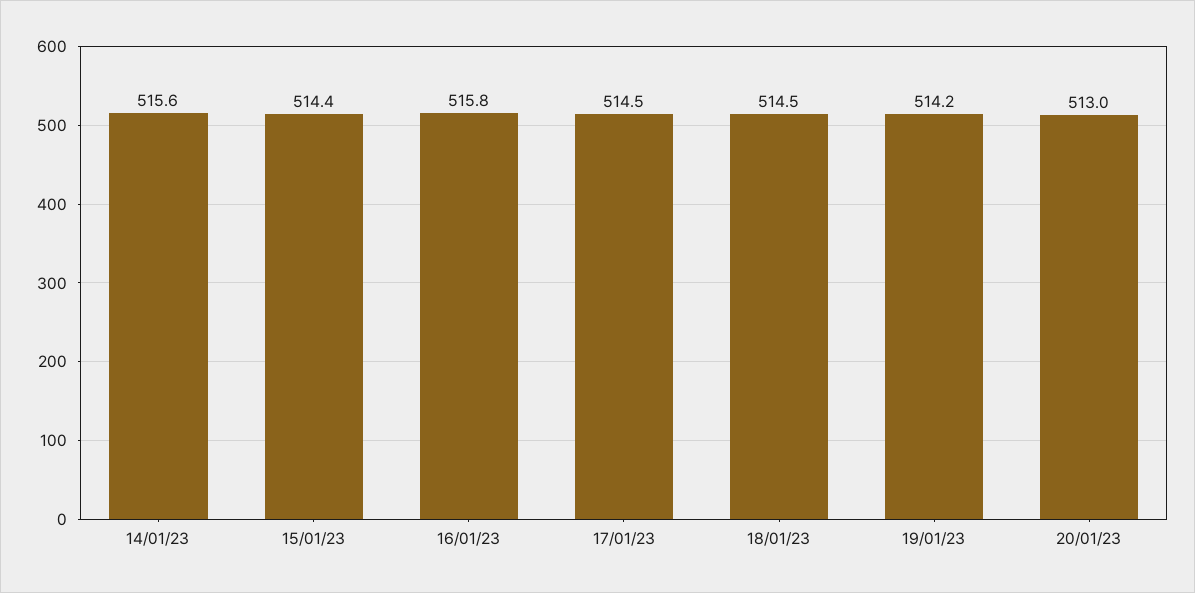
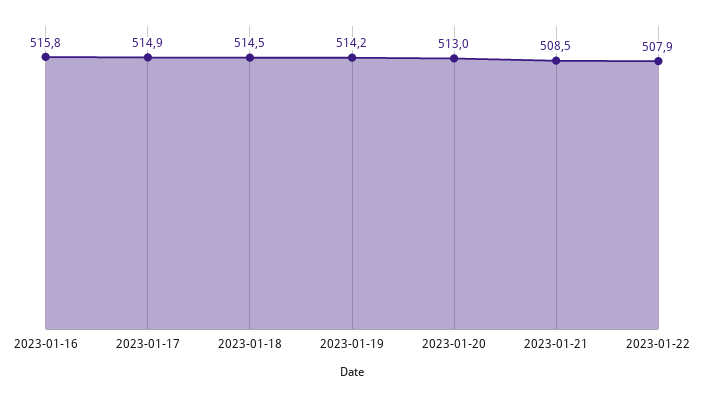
14/01/23: 515.6 -> none
15/01/23: 514.4 -> none
17/01/23: 514.5 -> 514.9
2023-01-21: none -> 508.5
2023-01-22: none -> 507.9

